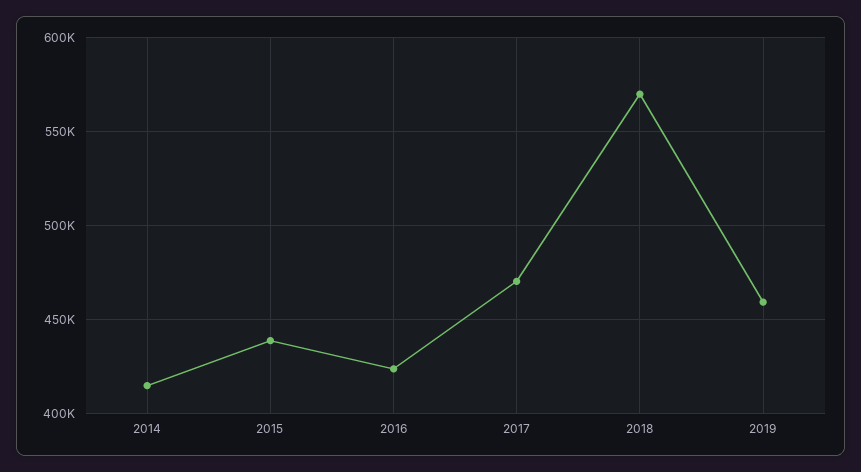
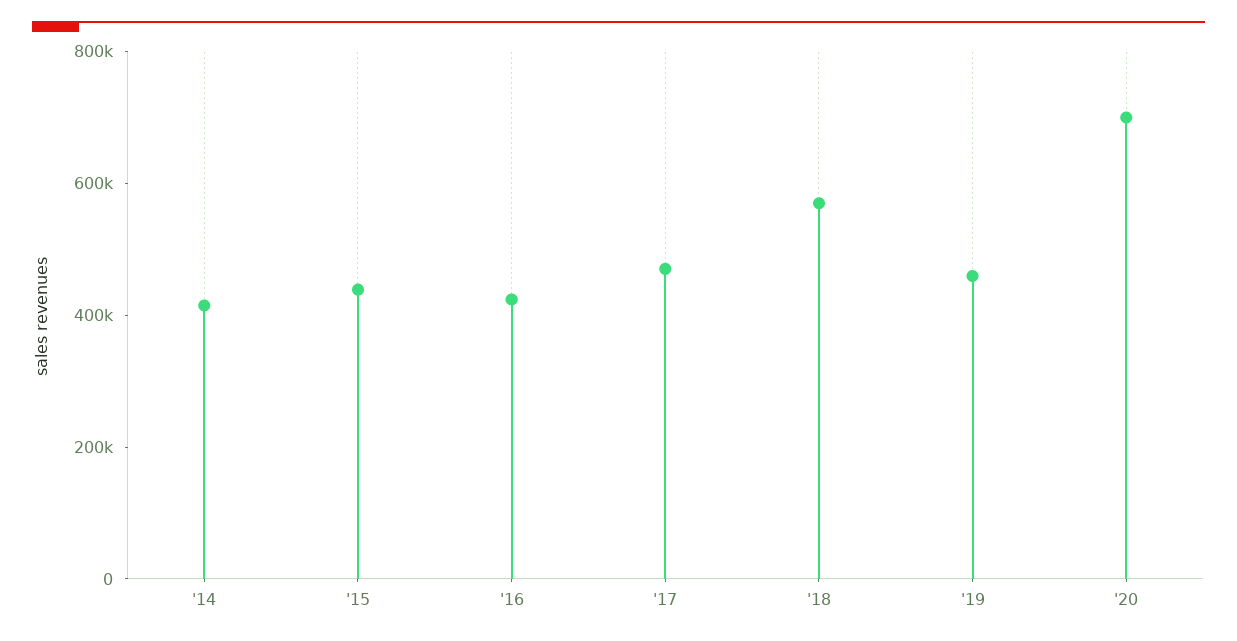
'20: none -> 700000

